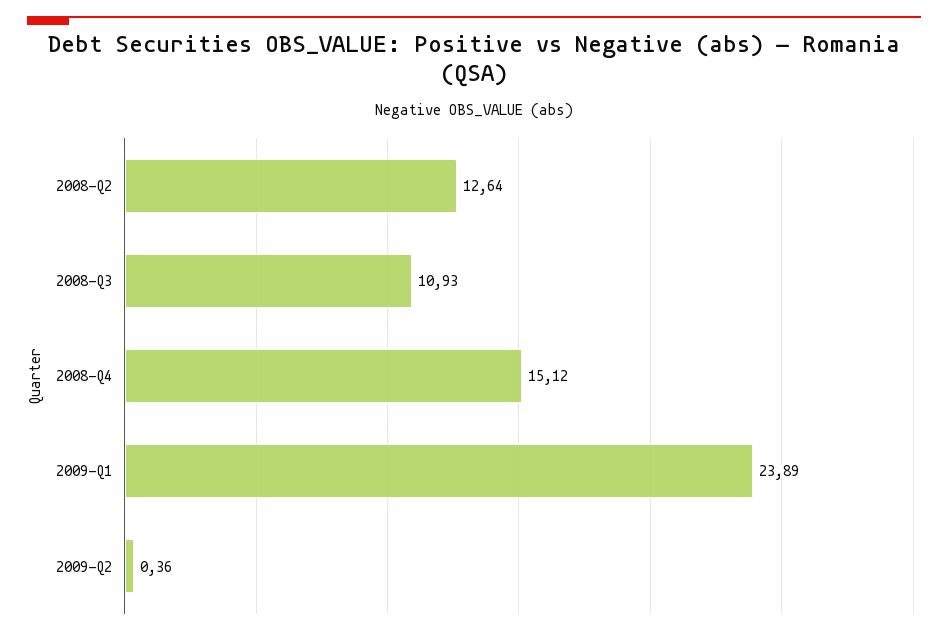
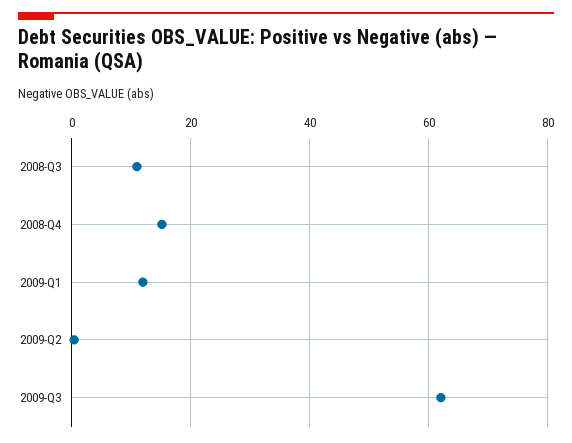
2008-Q2: 12.64 -> none
2009-Q1: 23.89 -> 12
2009-Q3: none -> 62

